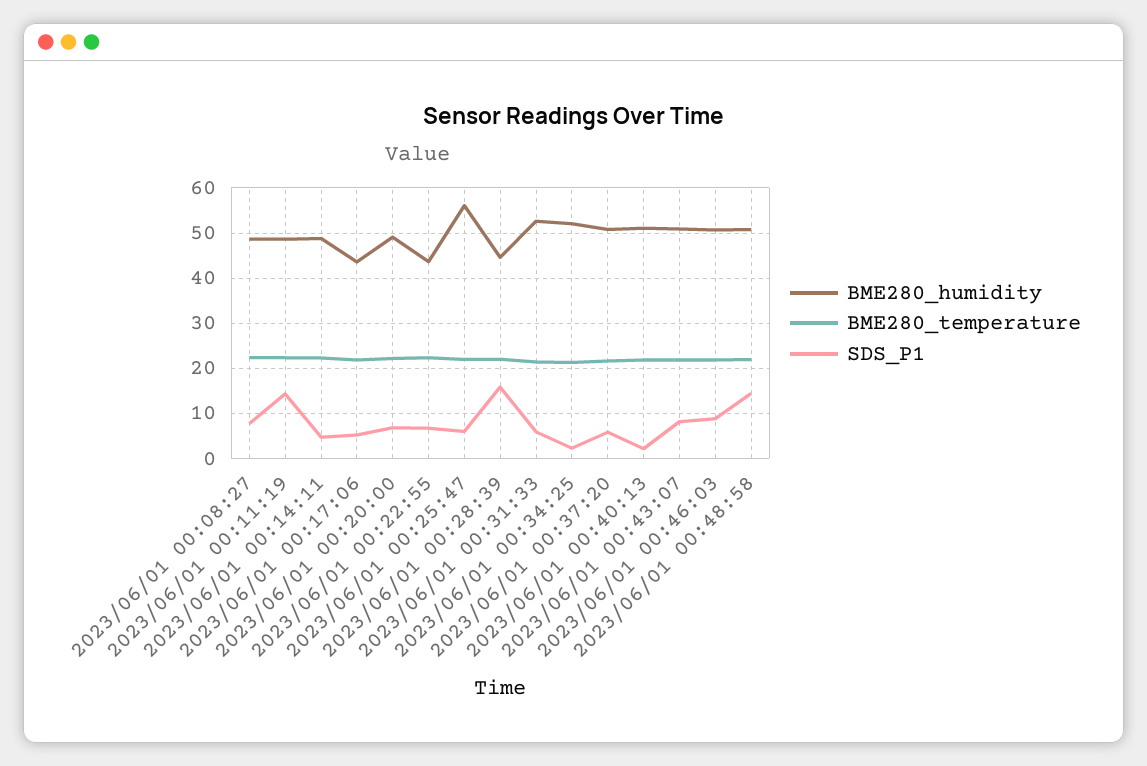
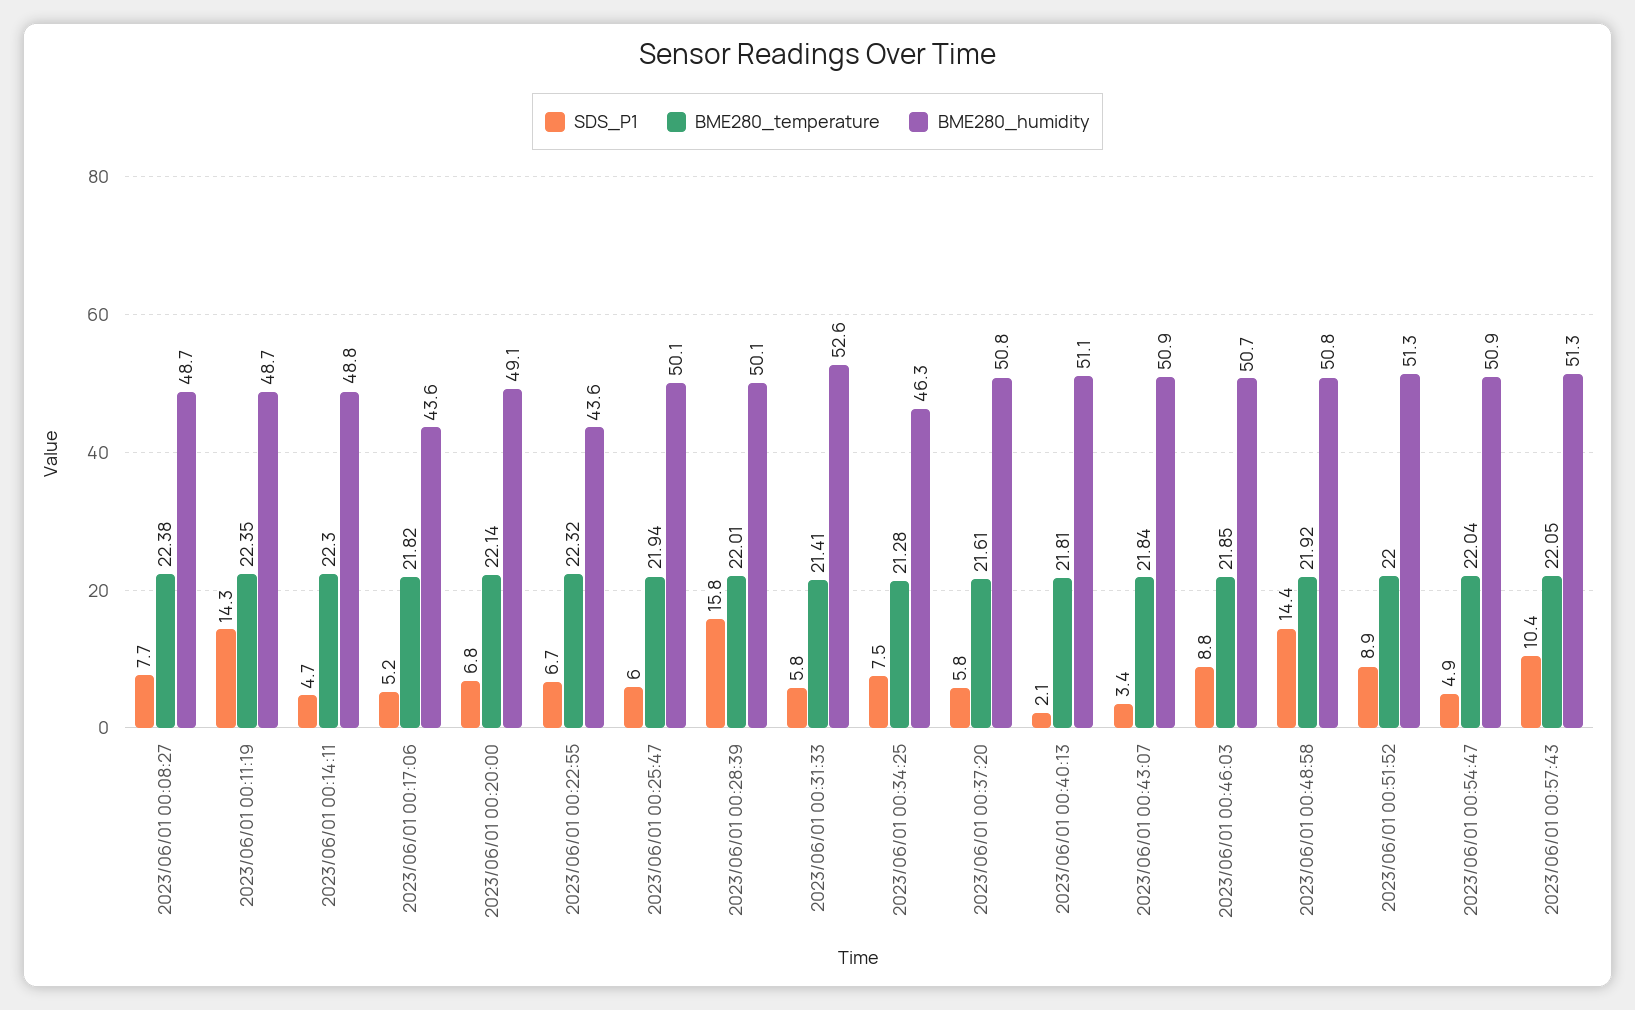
BME280_humidity, 2023/06/01 00:25:47: 56 -> 50.1
BME280_humidity, 2023/06/01 00:28:39: 44 -> 50.1
BME280_humidity, 2023/06/01 00:34:25: 52 -> 46.3
SDS_P1, 2023/06/01 00:34:25: 2 -> 7.5
SDS_P1, 2023/06/01 00:43:07: 8 -> 3.4
SDS_P1, 2023/06/01 00:51:52: none -> 8.9
BME280_temperature, 2023/06/01 00:51:52: none -> 22
BME280_humidity, 2023/06/01 00:51:52: none -> 51.3
SDS_P1, 2023/06/01 00:54:47: none -> 4.9
BME280_temperature, 2023/06/01 00:54:47: none -> 22.04
BME280_humidity, 2023/06/01 00:54:47: none -> 50.9
SDS_P1, 2023/06/01 00:57:43: none -> 10.4
BME280_temperature, 2023/06/01 00:57:43: none -> 22.05
BME280_humidity, 2023/06/01 00:57:43: none -> 51.3

